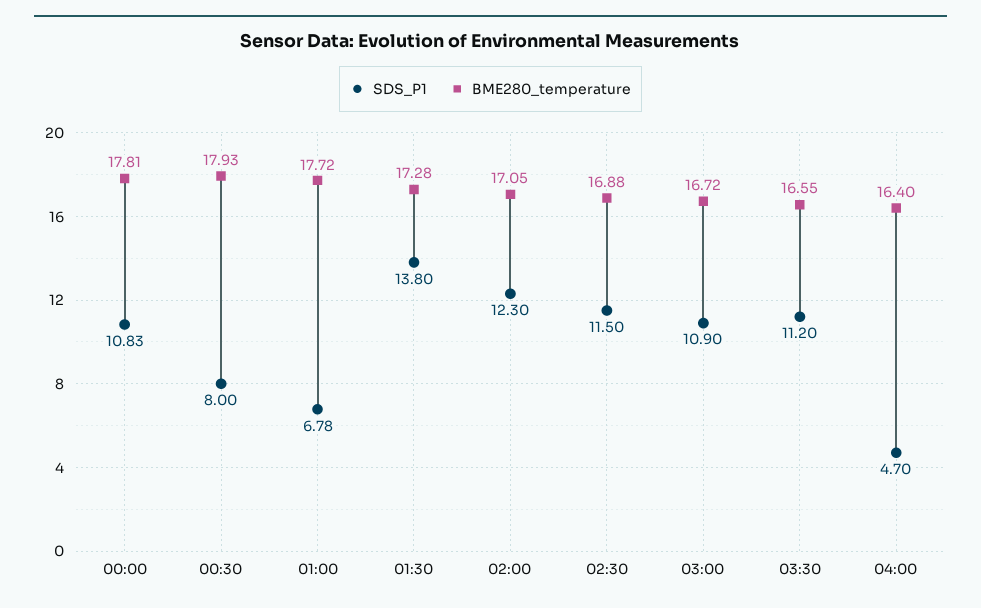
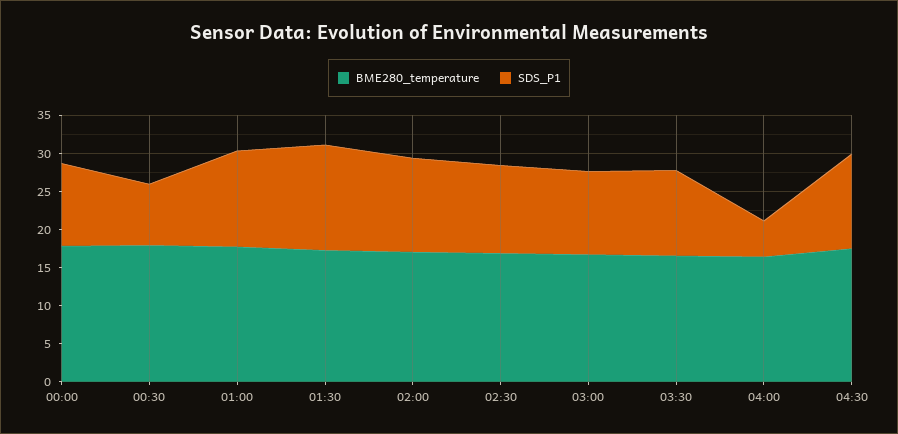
SDS_P1, 01:00: 6.78 -> 12.5
BME280_temperature, 04:30: none -> 17.5
SDS_P1, 04:30: none -> 12.5

